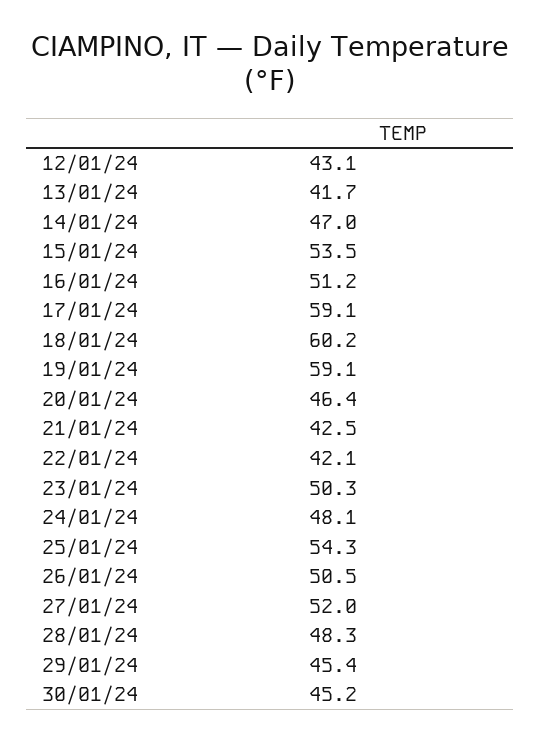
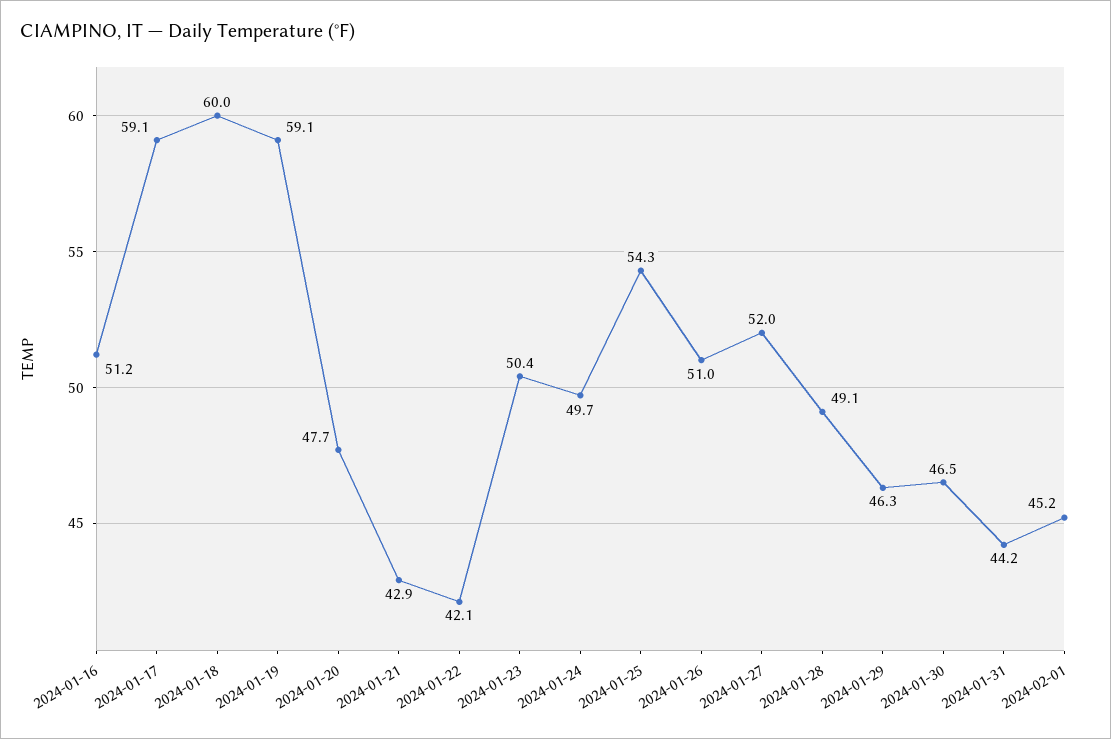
12/01/24: 43.1 -> none
13/01/24: 41.7 -> none
14/01/24: 47 -> none
15/01/24: 53.5 -> none
18/01/24: 60.2 -> 60
20/01/24: 46.4 -> 47.7
21/01/24: 42.5 -> 42.9
23/01/24: 50.3 -> 50.4
24/01/24: 48.1 -> 49.7
26/01/24: 50.5 -> 51
28/01/24: 48.3 -> 49.1
29/01/24: 45.4 -> 46.3
30/01/24: 45.2 -> 46.5
2024-01-31: none -> 44.2
2024-02-01: none -> 45.2

